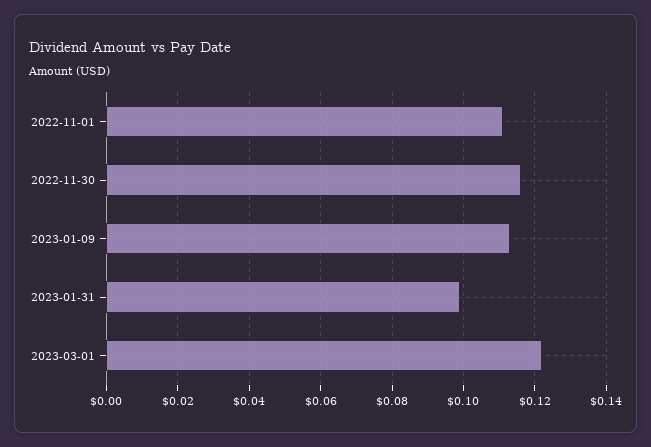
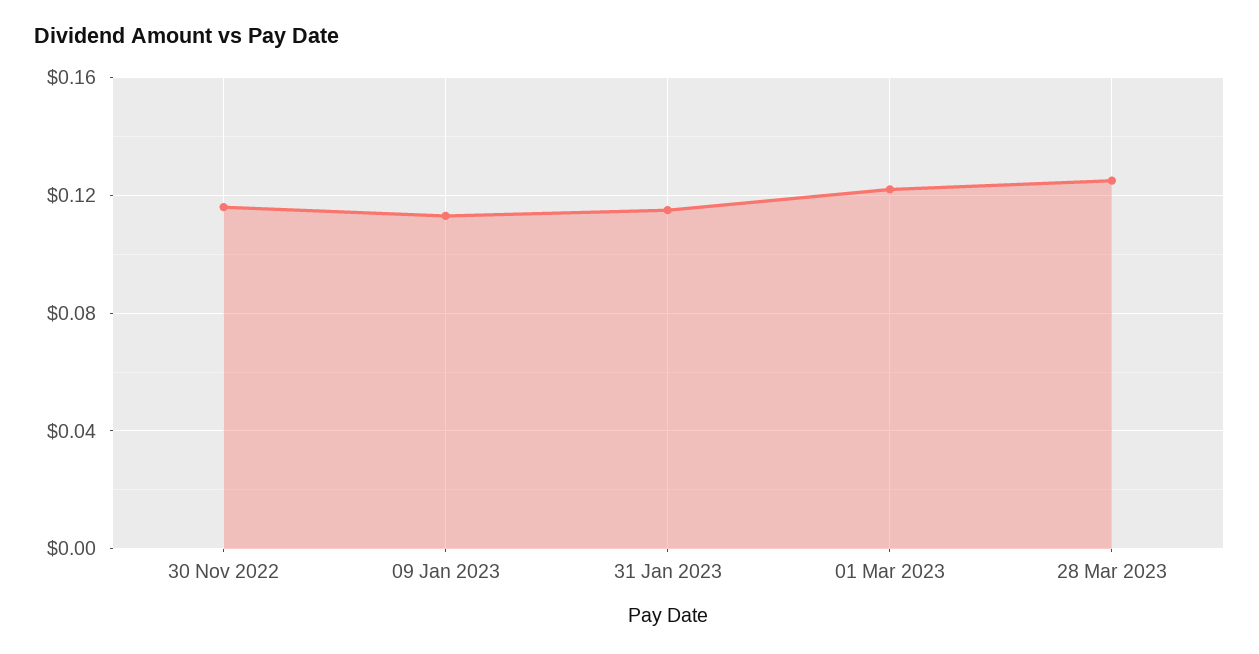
2022-11-01: 0.11 -> none
2023-01-31: 0.1 -> 0.115
28 Mar 2023: none -> 0.125

